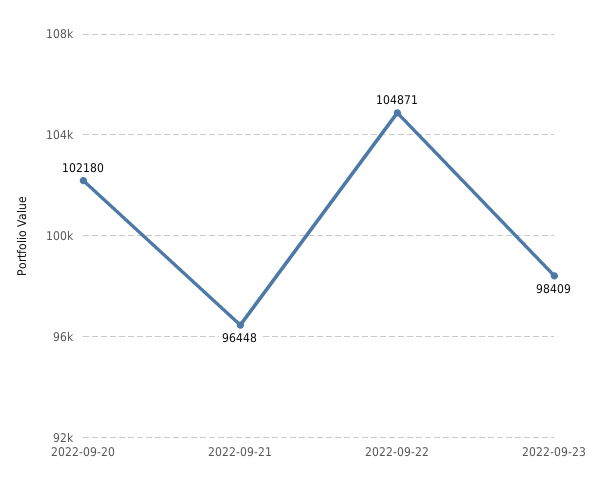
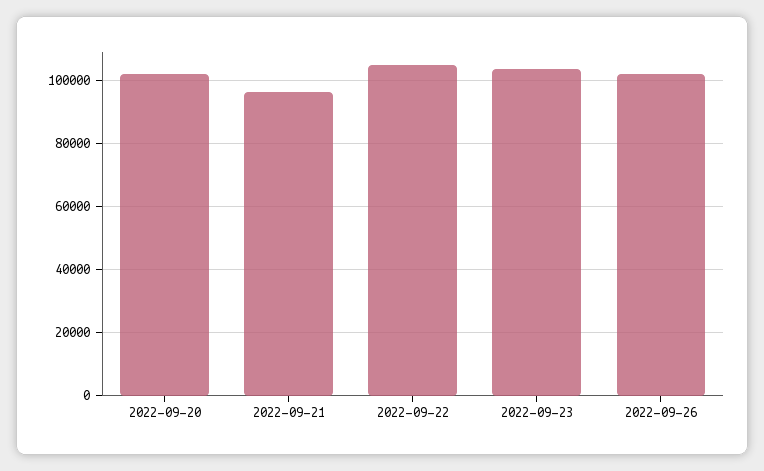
2022-09-23: 98409 -> 104000
2022-09-26: none -> 102000

